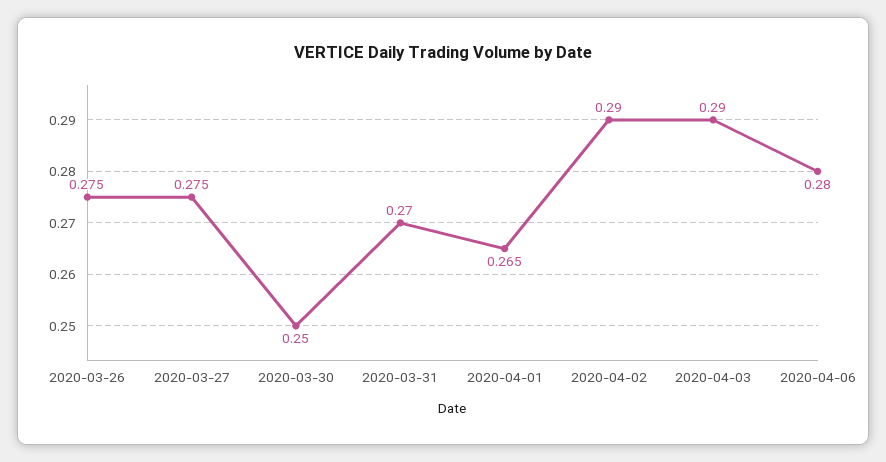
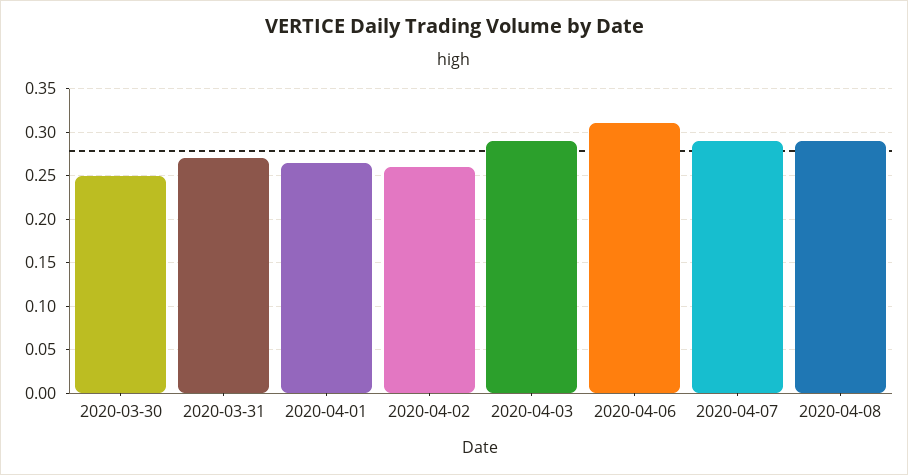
2020-03-26: 0.275 -> none
2020-03-27: 0.275 -> none
2020-04-02: 0.29 -> 0.26
2020-04-06: 0.28 -> 0.31
2020-04-07: none -> 0.29
2020-04-08: none -> 0.29

